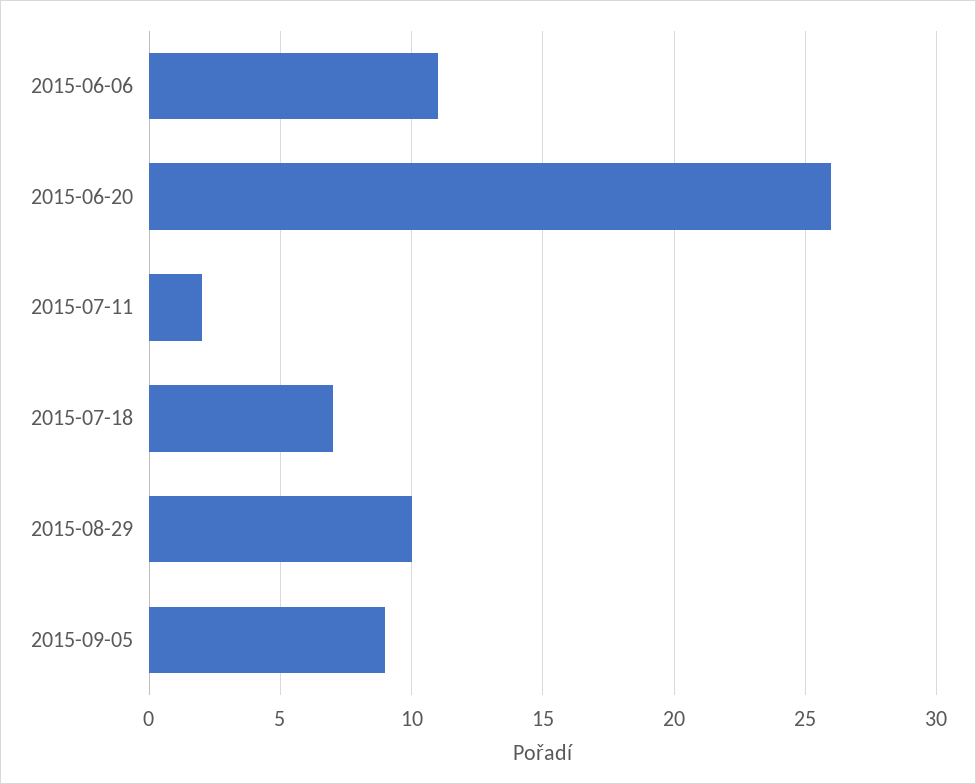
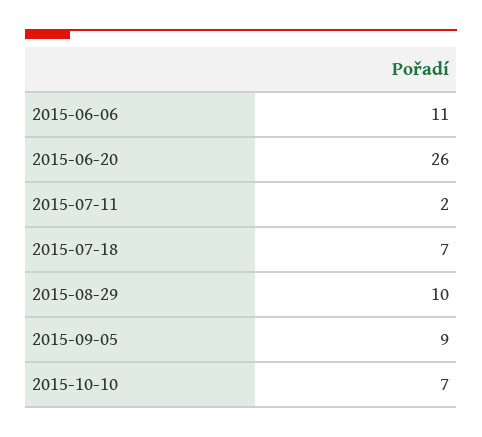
2015-10-10: none -> 7

